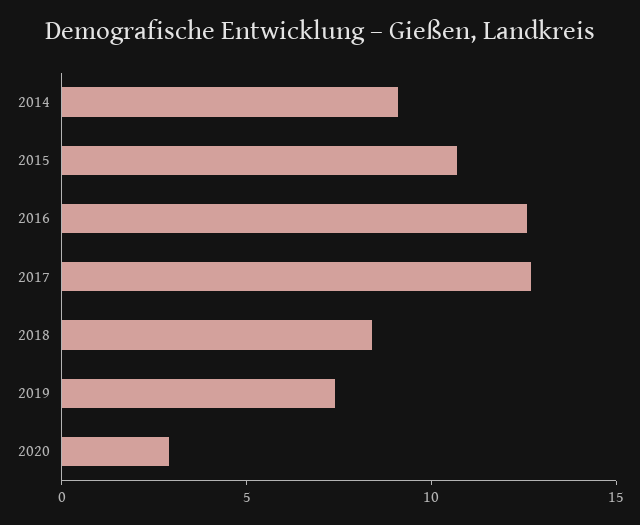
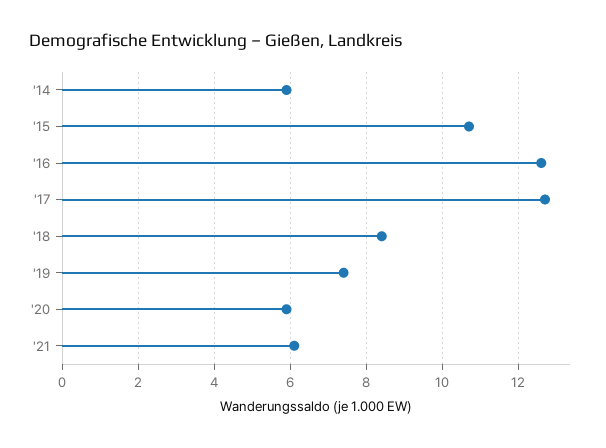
2014: 9 -> 6
2020: 3 -> 6
'21: none -> 6

